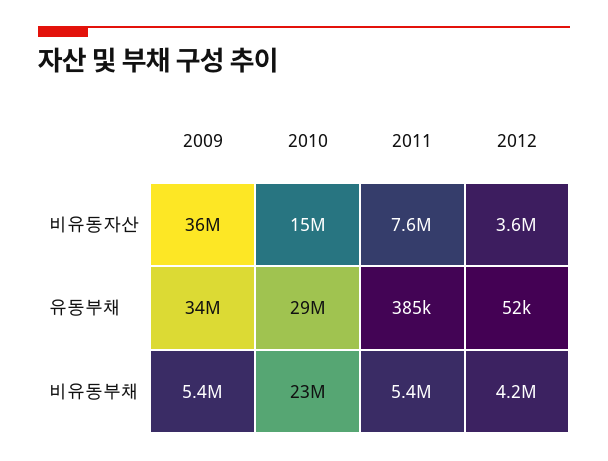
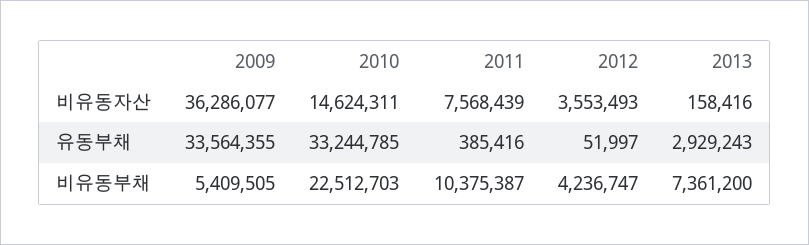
2010, 유동부채: 29000000 -> 33244785
2011, 비유동부채: 5400000 -> 10375387
2013, 비유동자산: none -> 158416
2013, 유동부채: none -> 2929243
2013, 비유동부채: none -> 7361200

